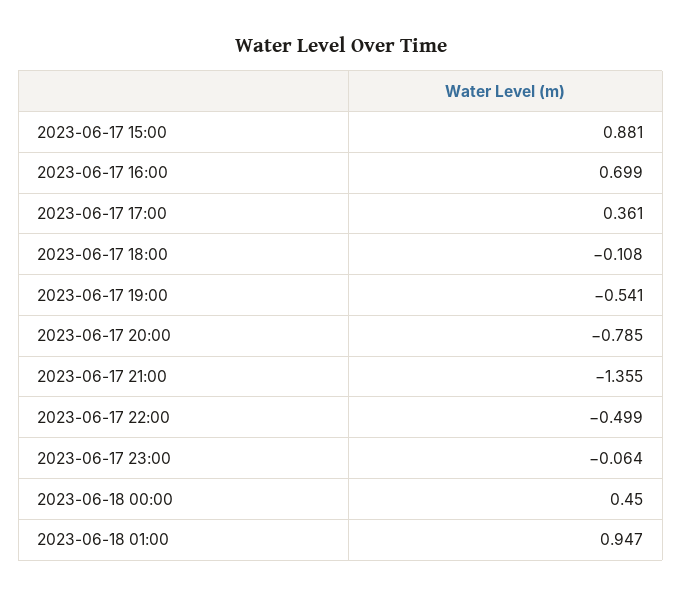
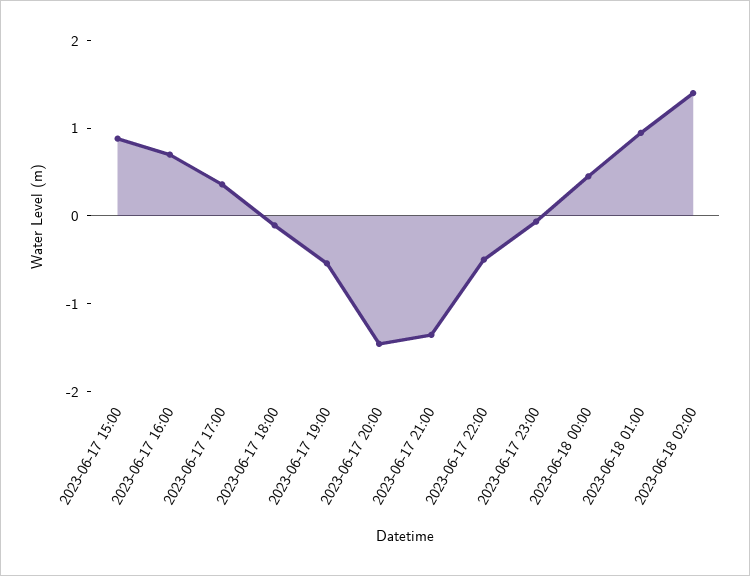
2023-06-17 20:00: -0.785 -> -1.4
2023-06-18 02:00: none -> 1.4

